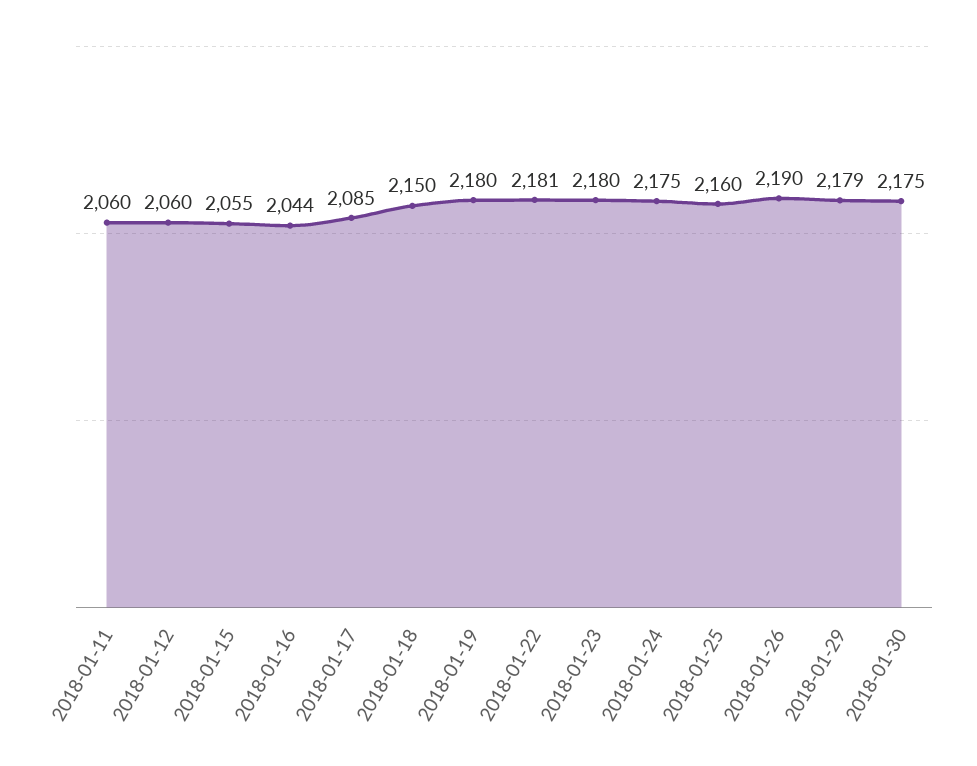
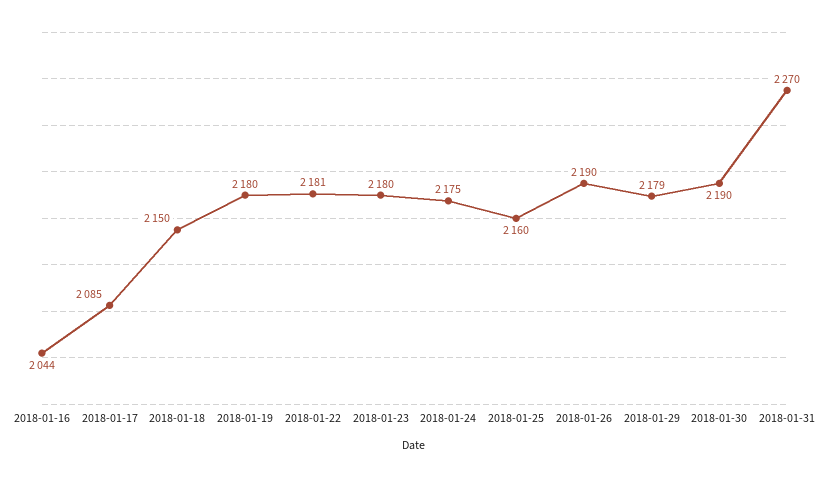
2018-01-11: 2060 -> none
2018-01-12: 2060 -> none
2018-01-15: 2055 -> none
2018-01-30: 2175 -> 2190
2018-01-31: none -> 2270

